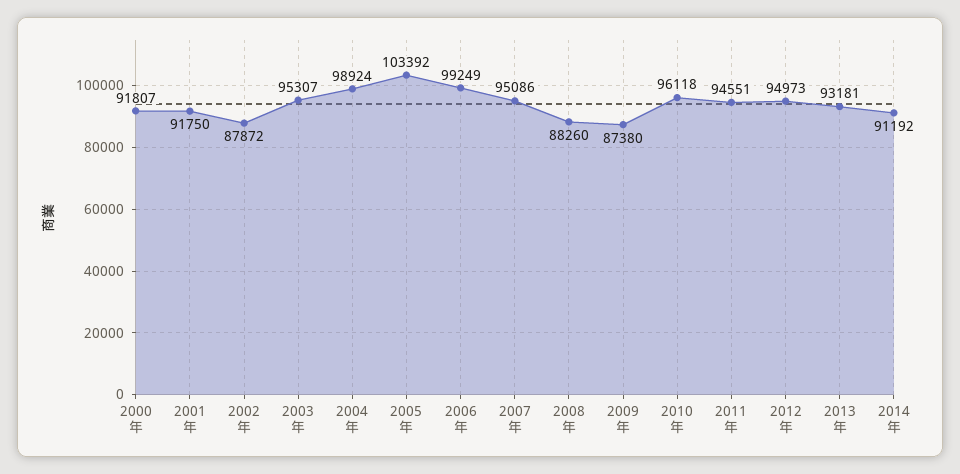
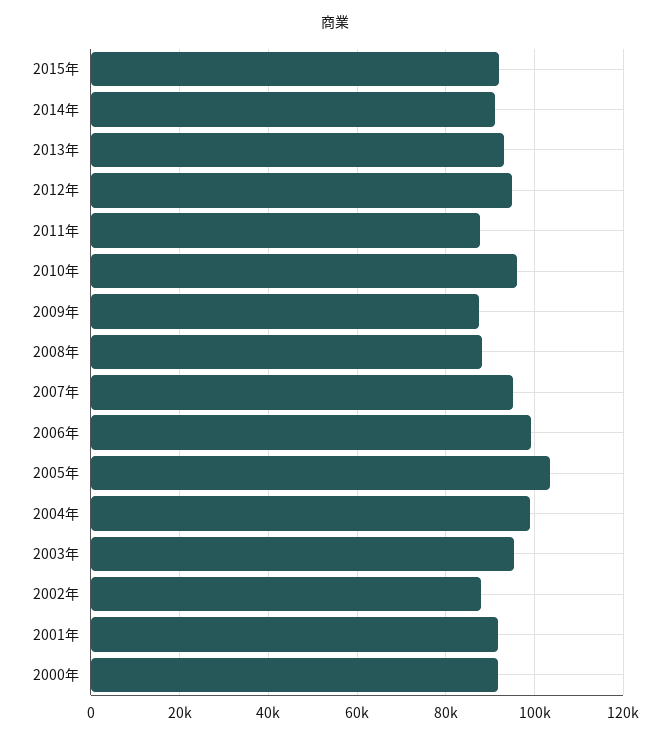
2011年: 94551 -> 88000
2015年: none -> 92000

